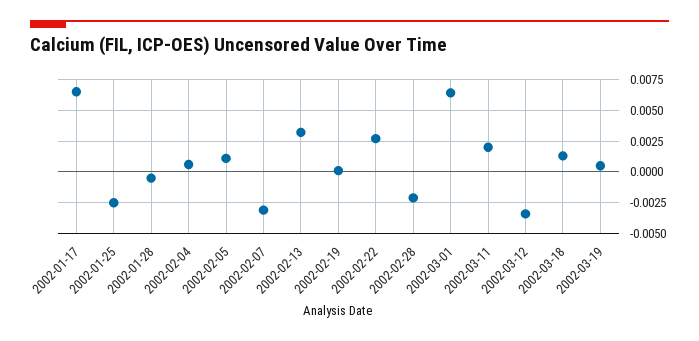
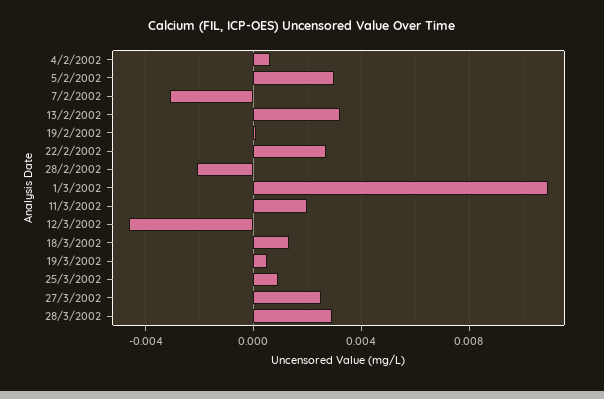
2002-01-17: 0.0065 -> none
2002-01-25: -0.0025 -> none
2002-01-28: -0.0005 -> none
2002-02-05: 0.001 -> 0.003
2002-03-01: 0.0065 -> 0.011
2002-03-12: -0.0035 -> -0.0045
25/3/2002: none -> 0.001
27/3/2002: none -> 0.0025
28/3/2002: none -> 0.003

